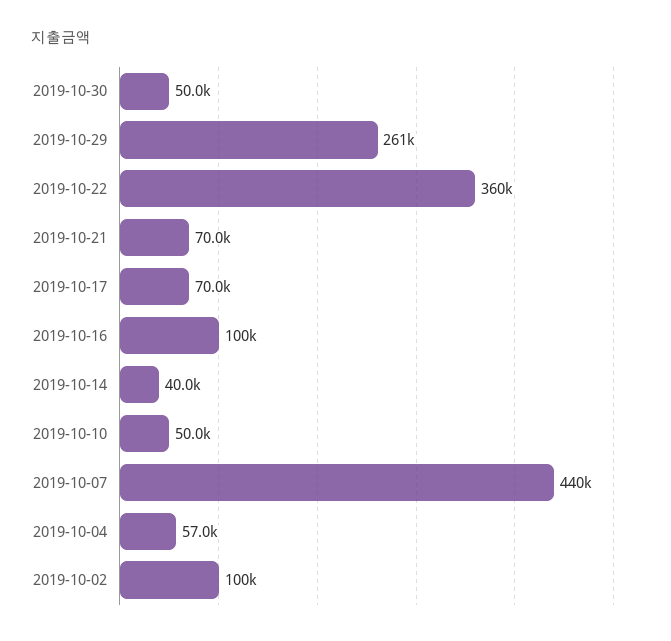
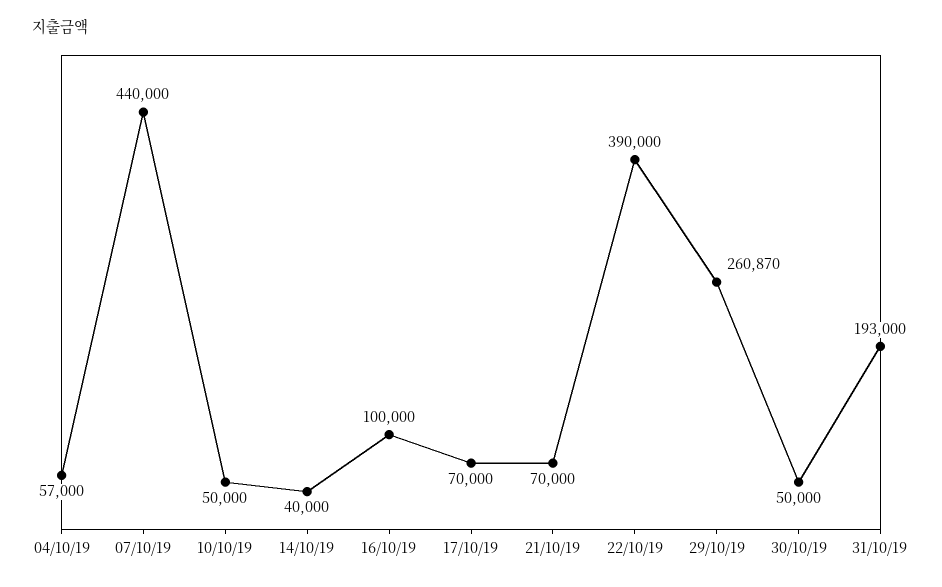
2019-10-22: 360000 -> 390000
2019-10-02: 100000 -> none
31/10/19: none -> 193000

